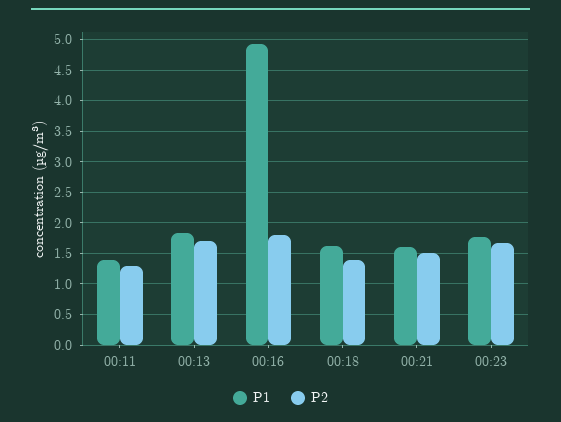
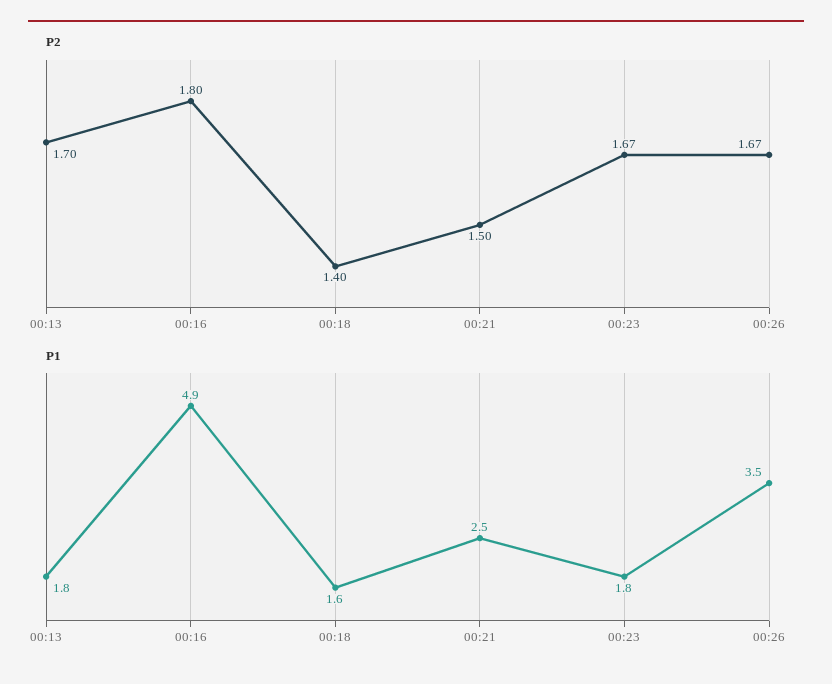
P1, 00:11: 1.4 -> none
P2, 00:11: 1.3 -> none
P1, 00:21: 1.6 -> 2.5
P2, 00:26: none -> 1.67
P1, 00:26: none -> 3.5

